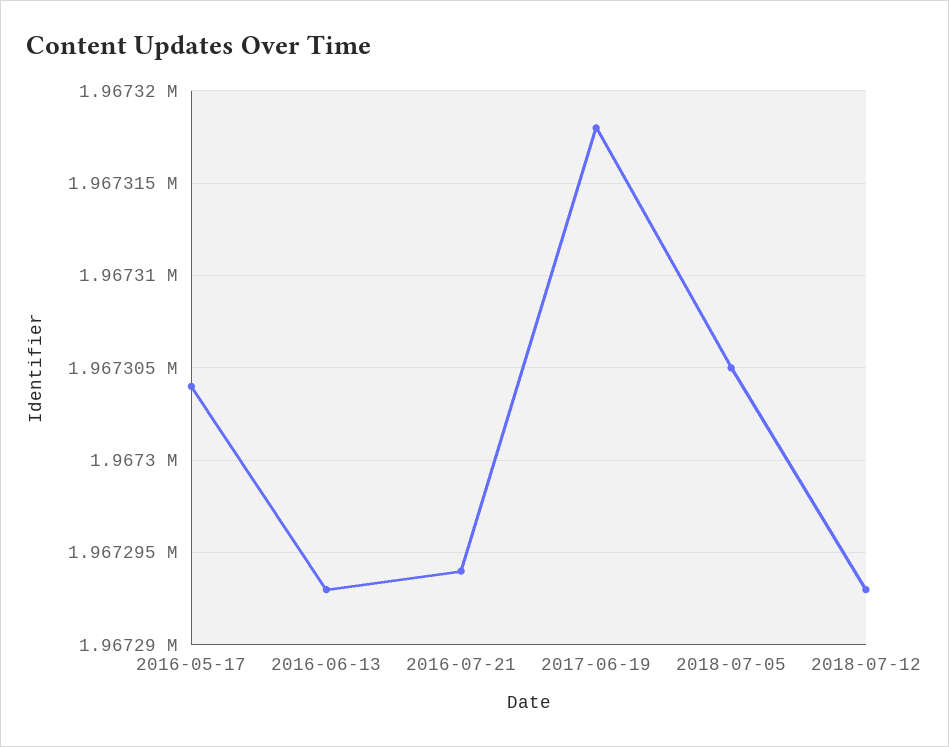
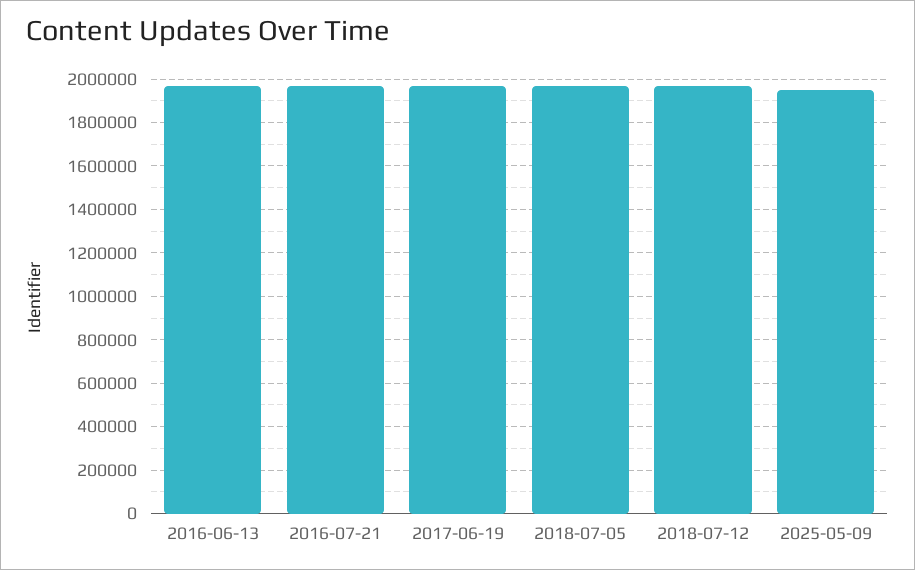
2016-05-17: 1967304 -> none
2025-05-09: none -> 1950000

